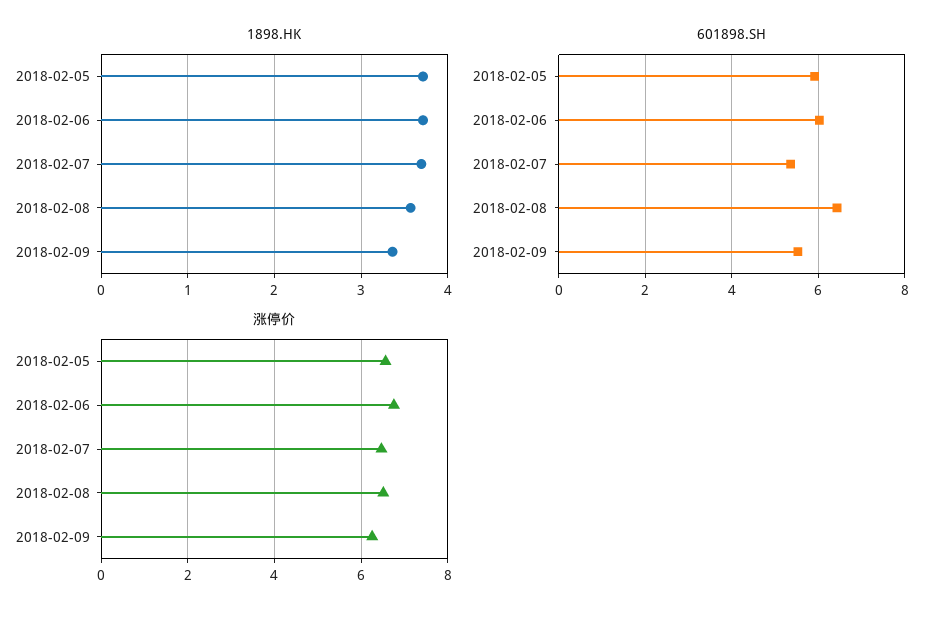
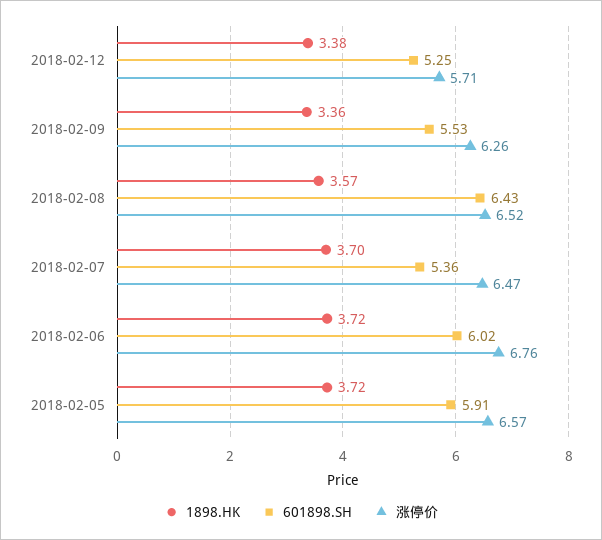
1898.HK, 2018-02-12: none -> 3.38
601898.SH, 2018-02-12: none -> 5.25
涨停价, 2018-02-12: none -> 5.71

